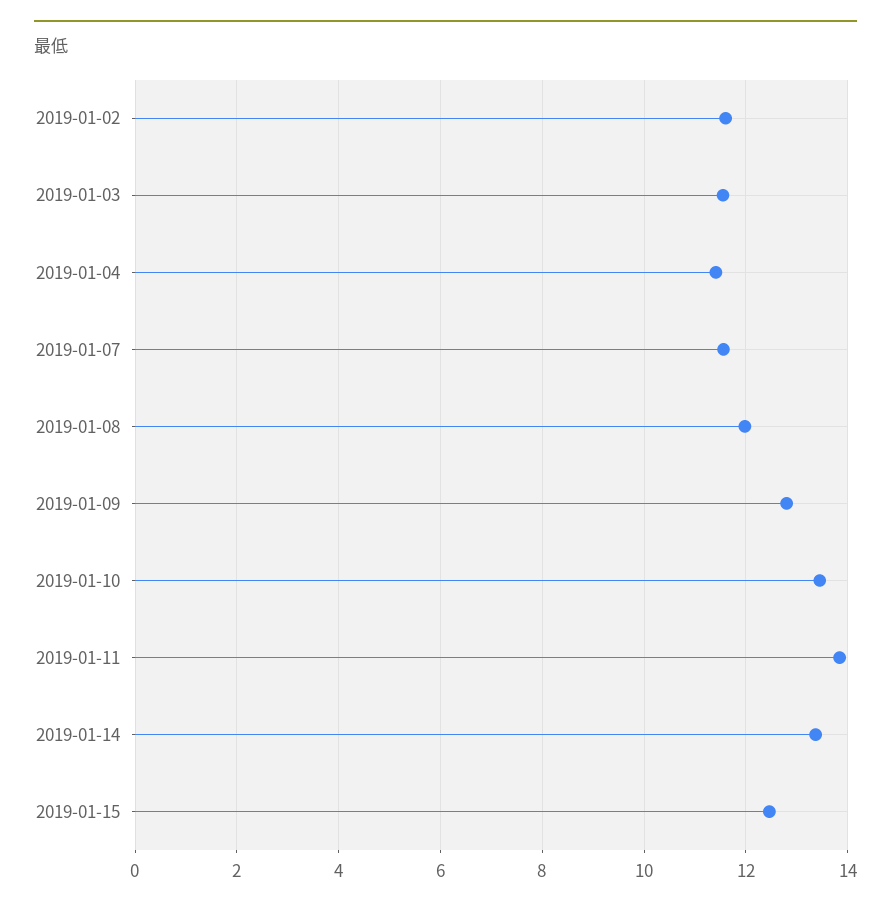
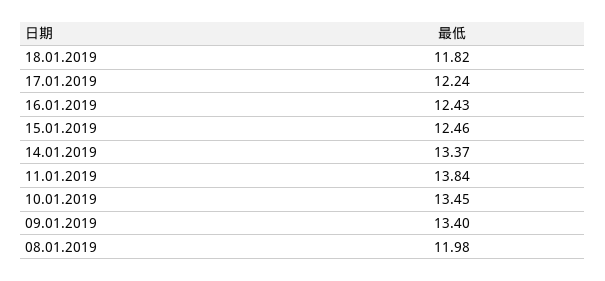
2019-01-02: 11.6 -> none
2019-01-03: 11.6 -> none
2019-01-04: 11.4 -> none
2019-01-07: 11.6 -> none
2019-01-09: 12.8 -> 13.4
18.01.2019: none -> 11.82
17.01.2019: none -> 12.24
16.01.2019: none -> 12.43

